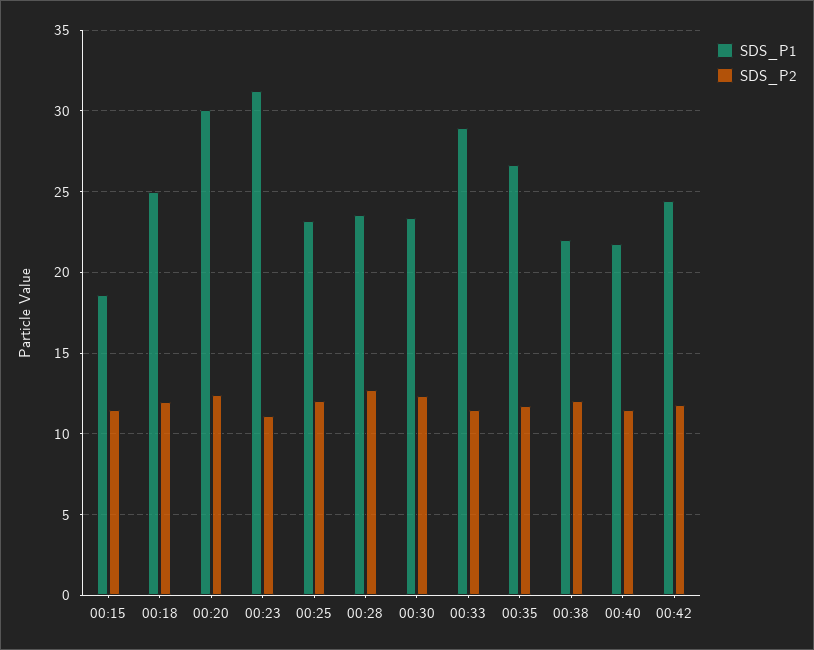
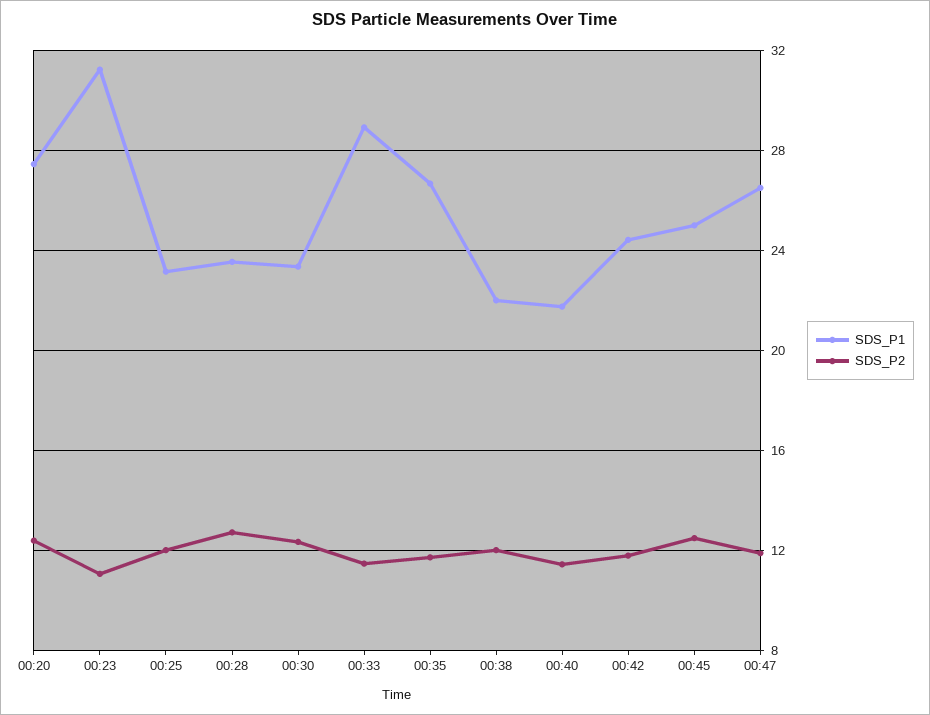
SDS_P1, 00:15: 18.5 -> none
SDS_P2, 00:15: 11.5 -> none
SDS_P1, 00:18: 25 -> none
SDS_P2, 00:18: 12 -> none
SDS_P1, 00:20: 30 -> 27.5
SDS_P1, 00:45: none -> 25
SDS_P2, 00:45: none -> 12.5
SDS_P1, 00:47: none -> 26.5
SDS_P2, 00:47: none -> 12

